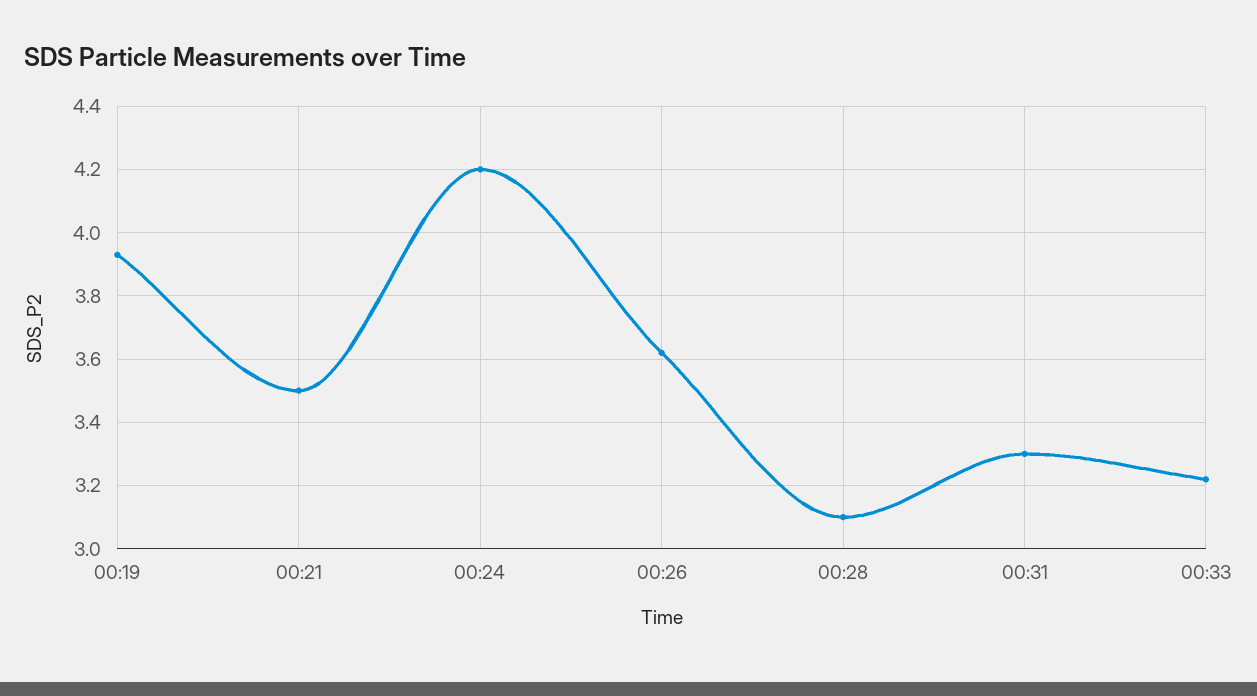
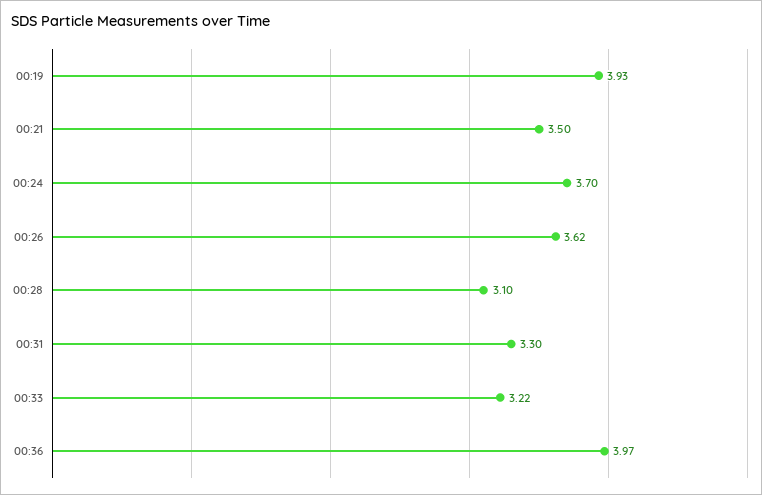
00:24: 4.2 -> 3.7
00:36: none -> 3.97

